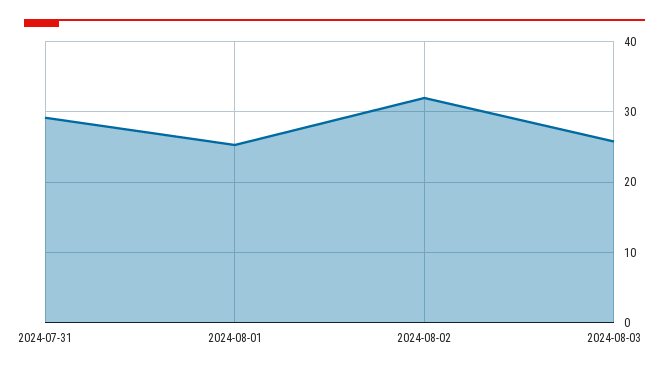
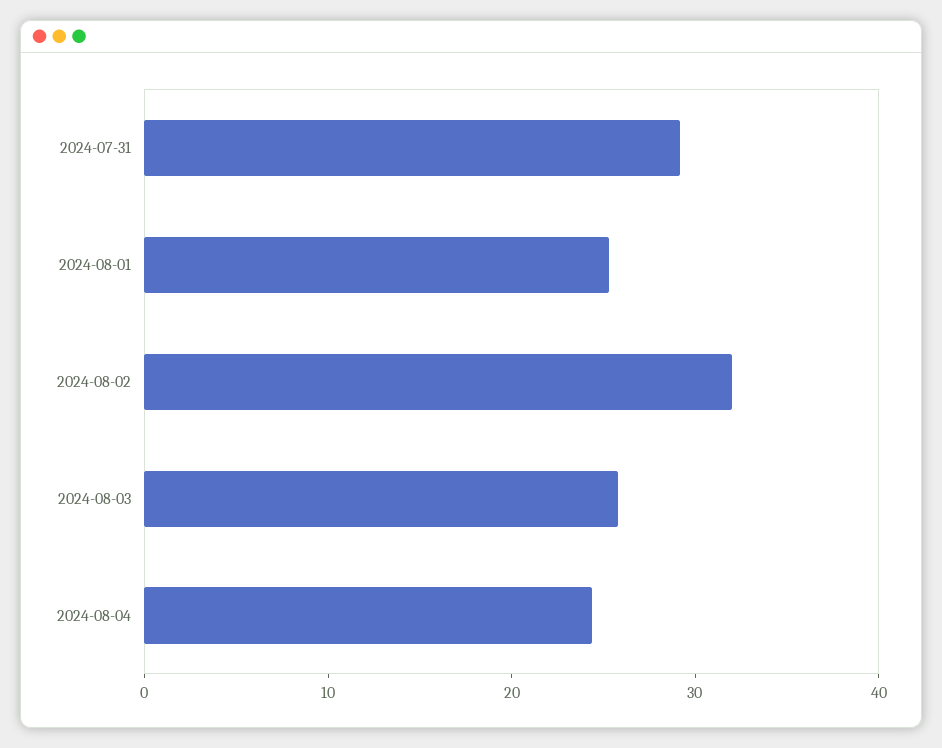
2024-08-04: none -> 24

